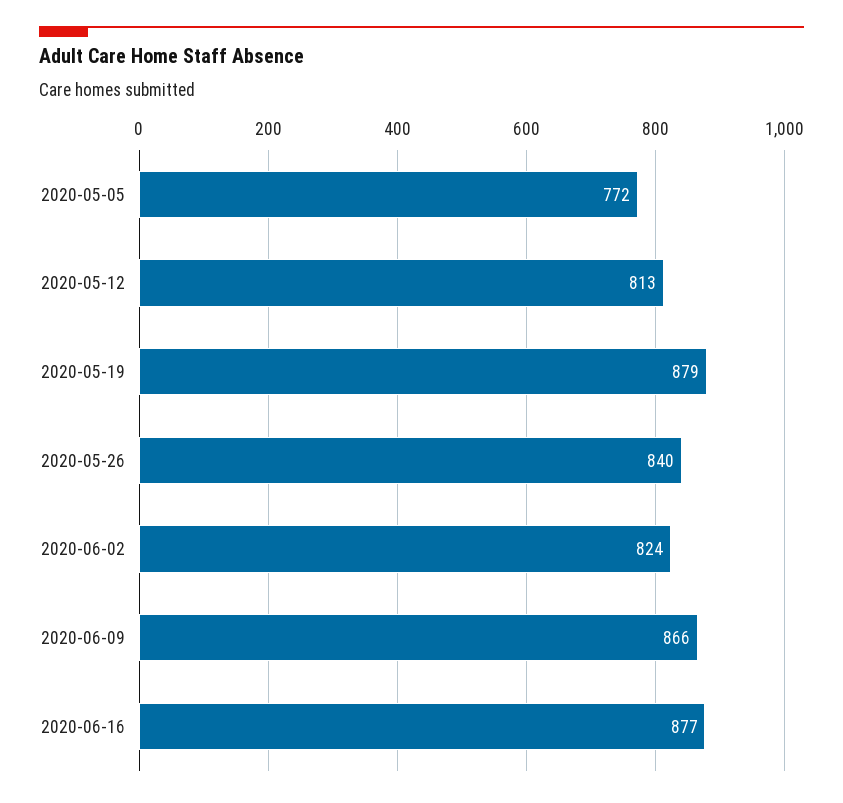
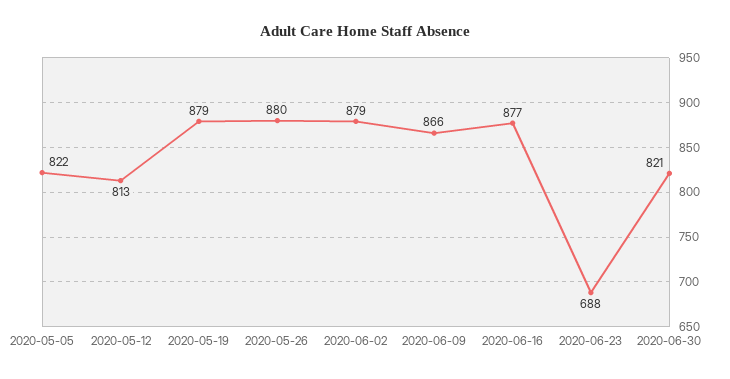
2020-05-05: 772 -> 822
2020-05-26: 840 -> 880
2020-06-02: 824 -> 879
2020-06-23: none -> 688
2020-06-30: none -> 821

